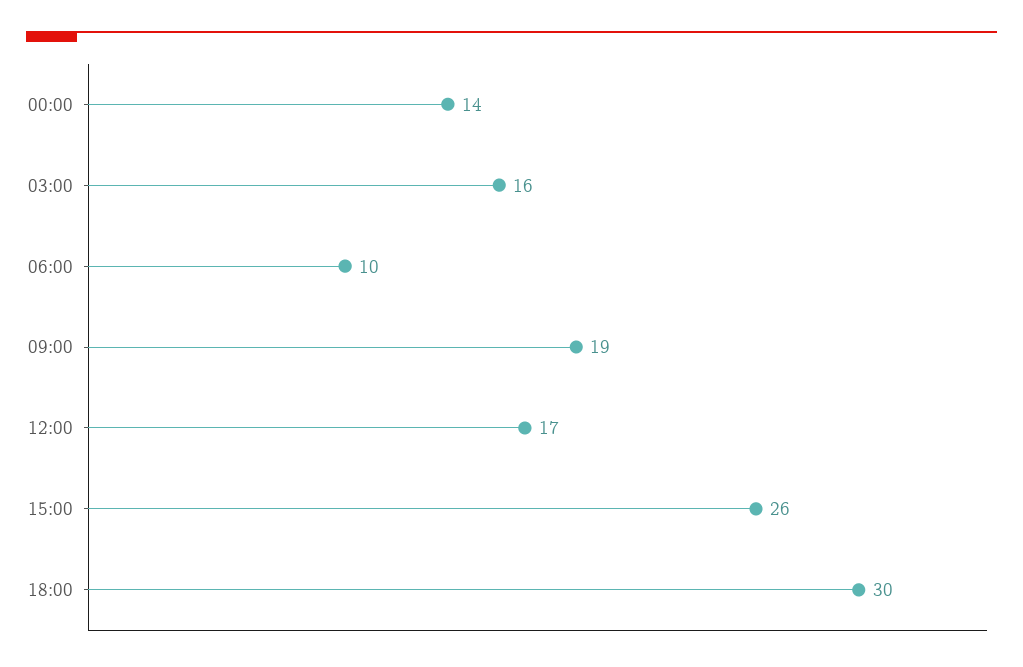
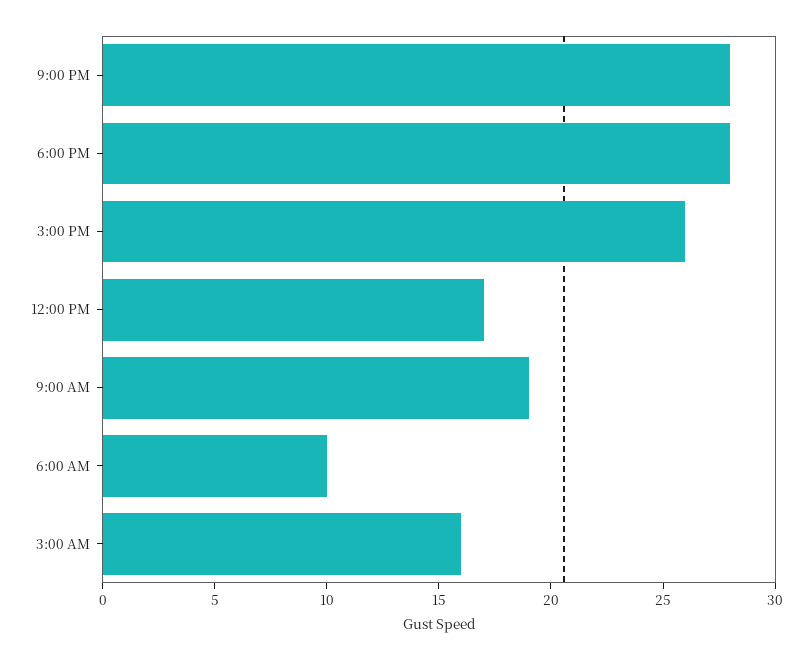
00:00: 14 -> none
18:00: 30 -> 28
9:00 PM: none -> 28

